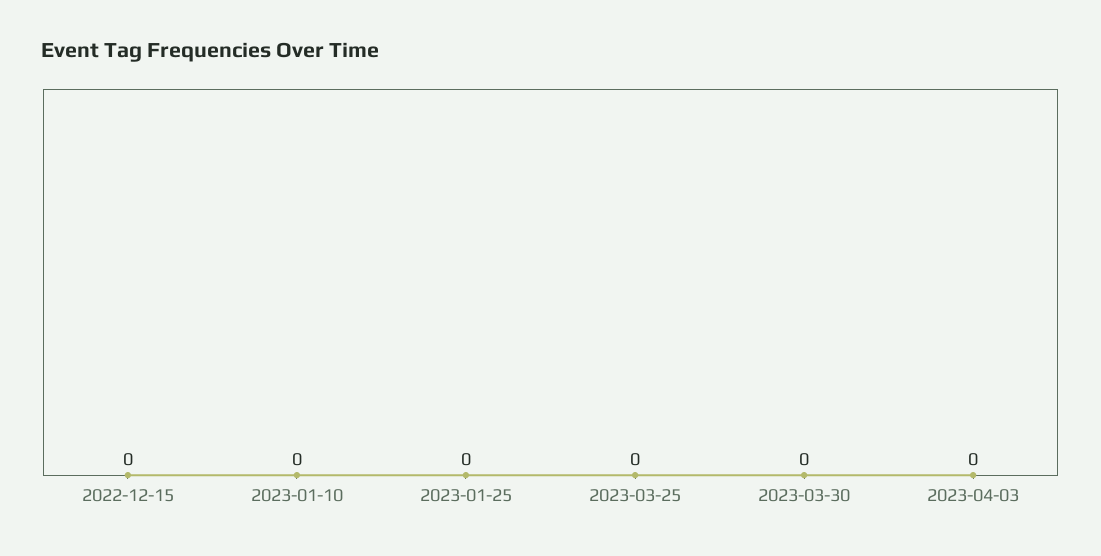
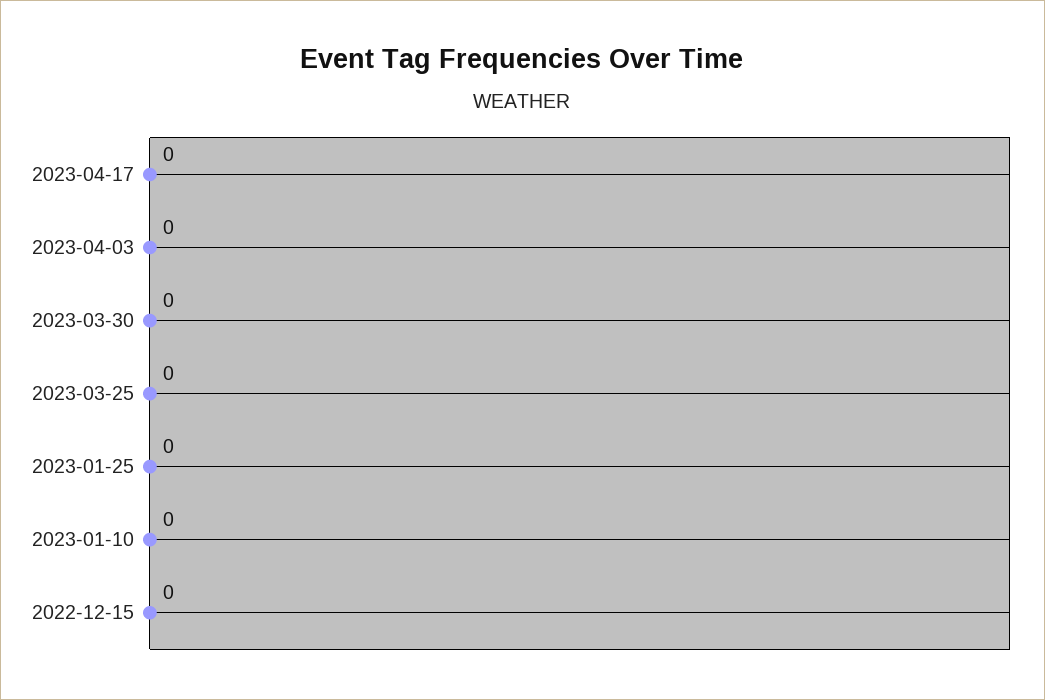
2023-04-17: none -> 0

